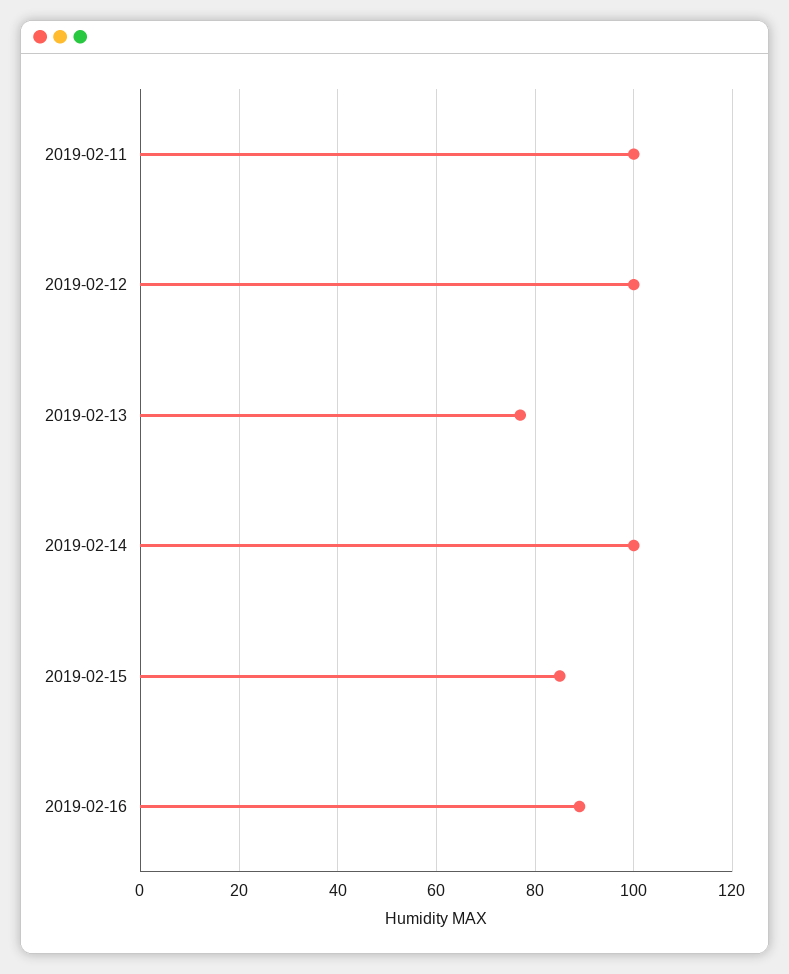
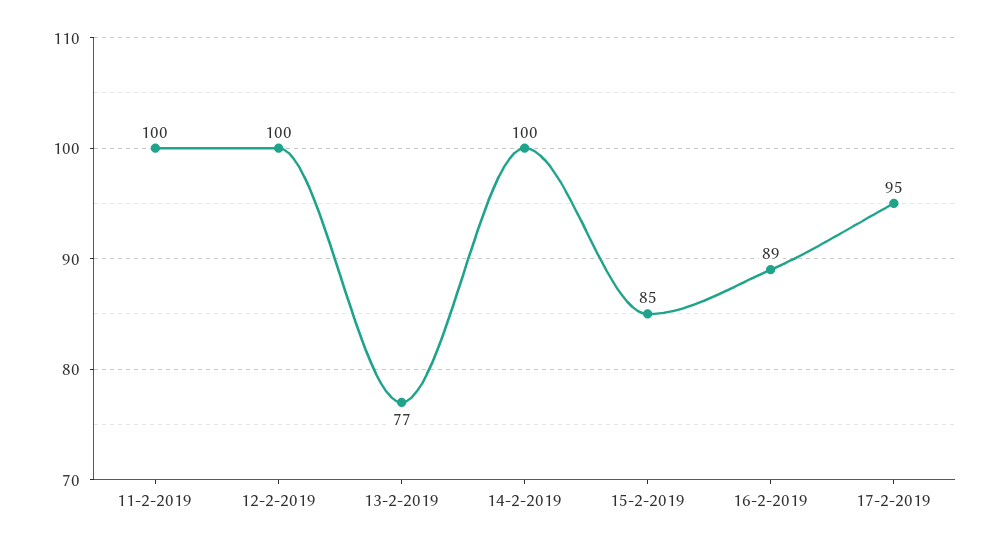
17-2-2019: none -> 95

